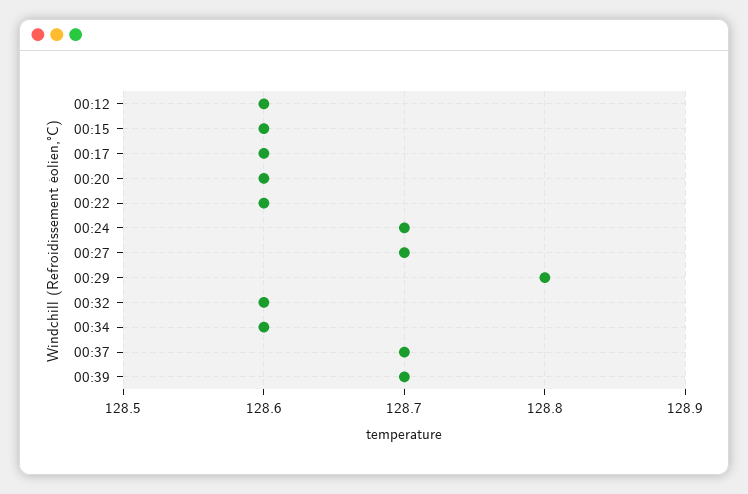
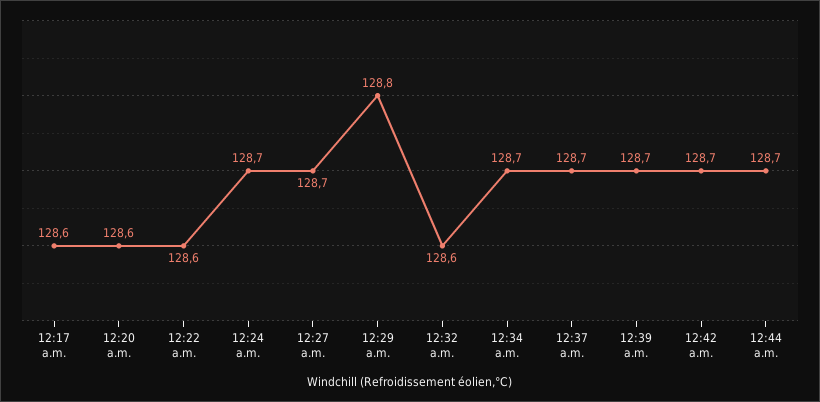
00:12: 128.6 -> none
00:15: 128.6 -> none
00:34: 128.6 -> 128.7
12:42 a.m.: none -> 128.7
12:44 a.m.: none -> 128.7

